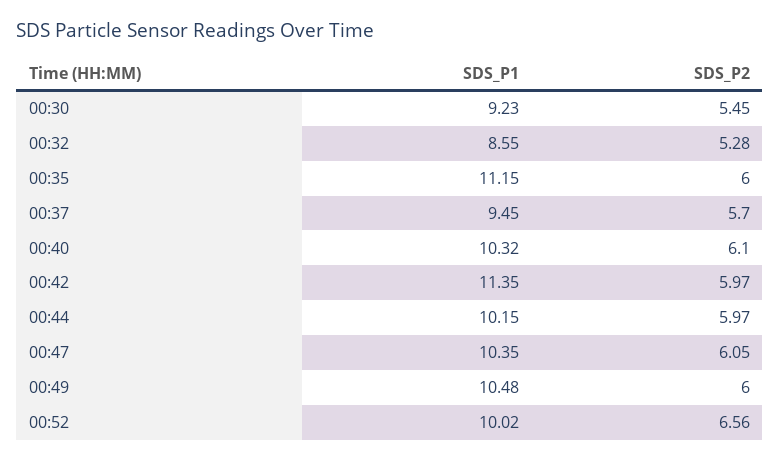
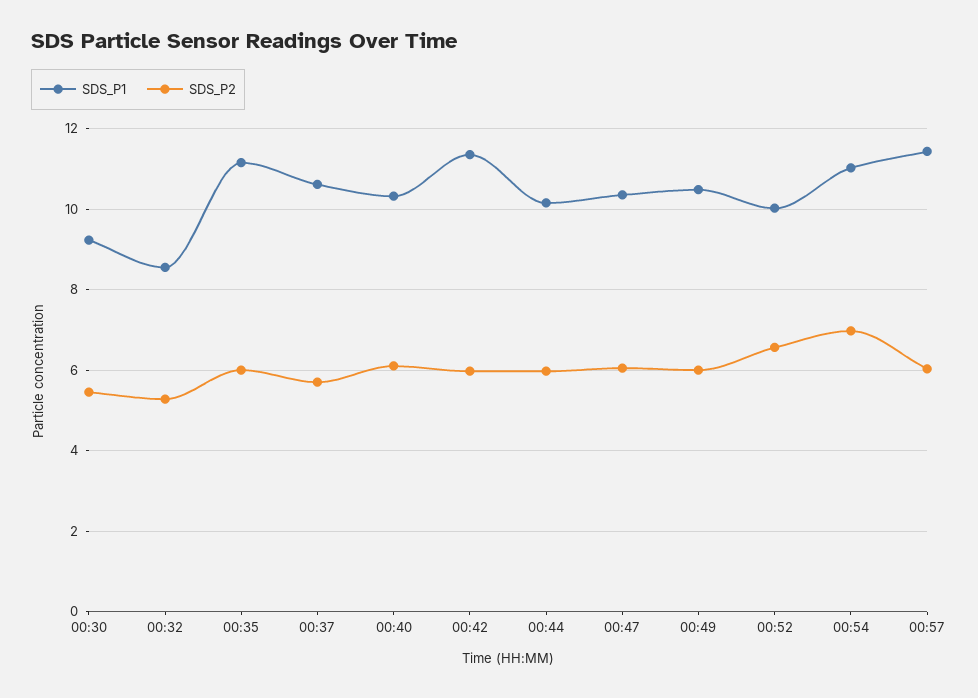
SDS_P1, 00:37: 9.45 -> 10.6
SDS_P1, 00:54: none -> 11
SDS_P2, 00:54: none -> 7
SDS_P1, 00:57: none -> 11.4
SDS_P2, 00:57: none -> 6

